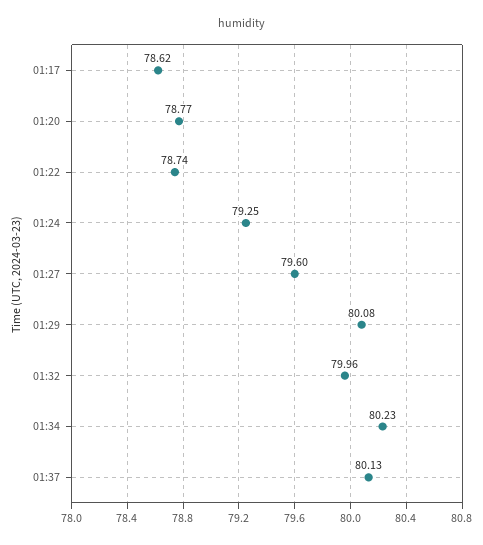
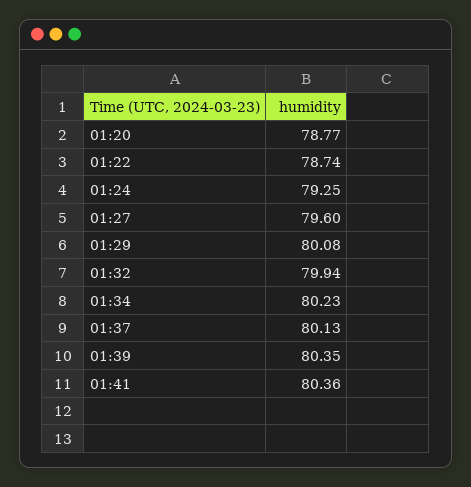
01:17: 78.62 -> none
01:32: 79.96 -> 79.94
01:39: none -> 80.35
01:41: none -> 80.36

